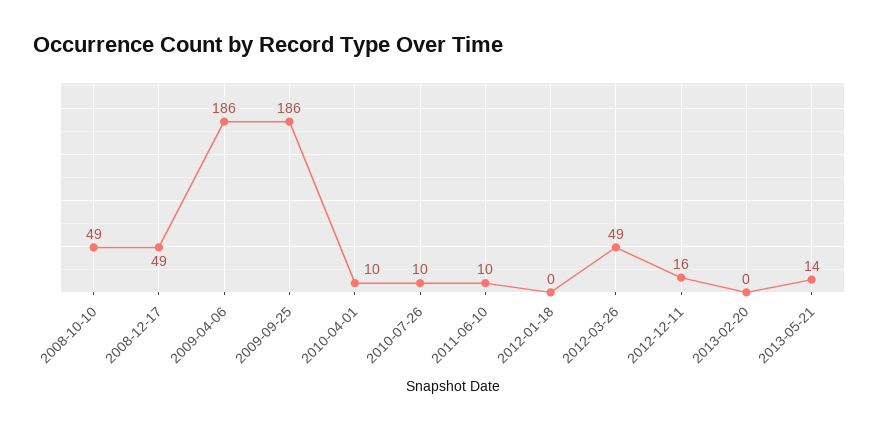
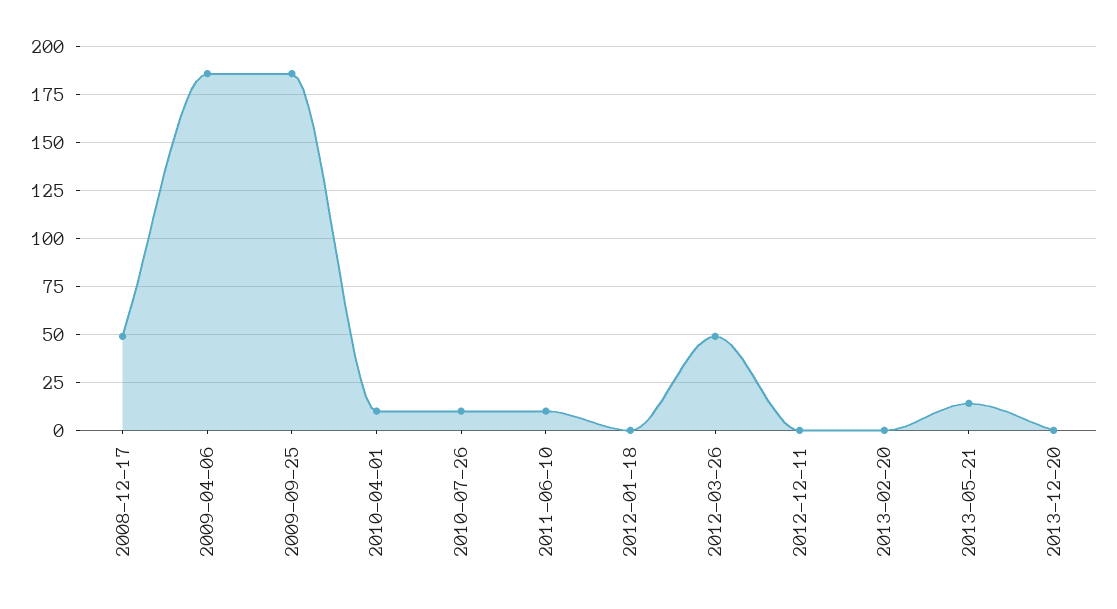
2008-10-10: 49 -> none
2012-12-11: 16 -> 0
2013-12-20: none -> 0

